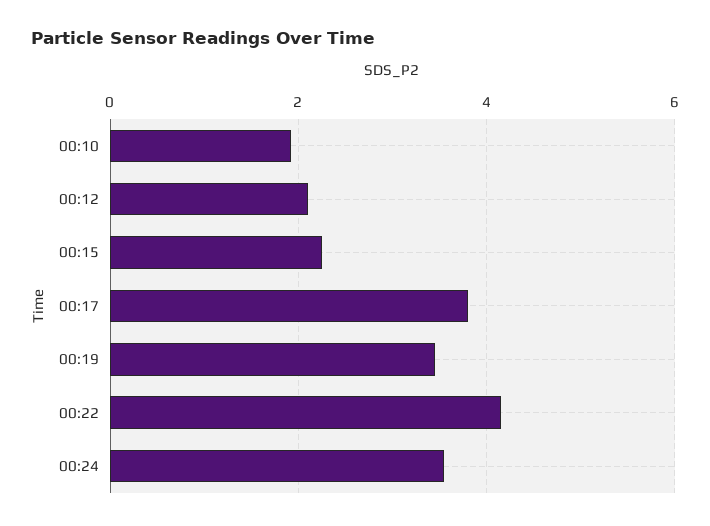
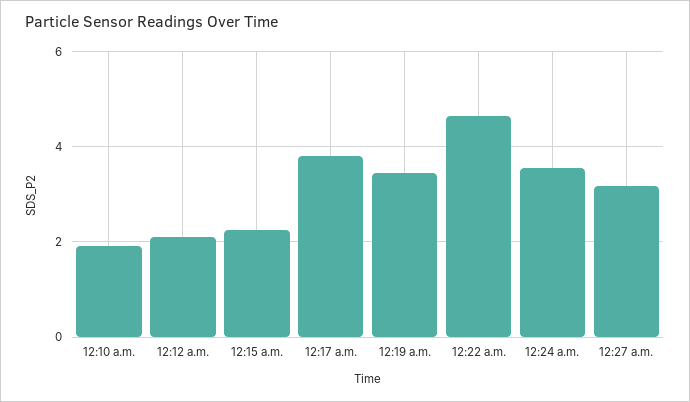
00:22: 4.2 -> 4.6
12:27 a.m.: none -> 3.2

